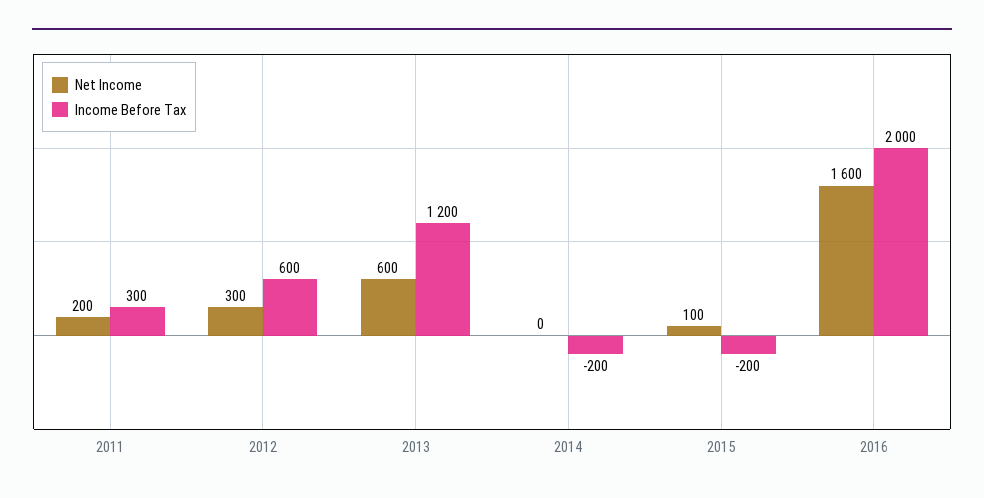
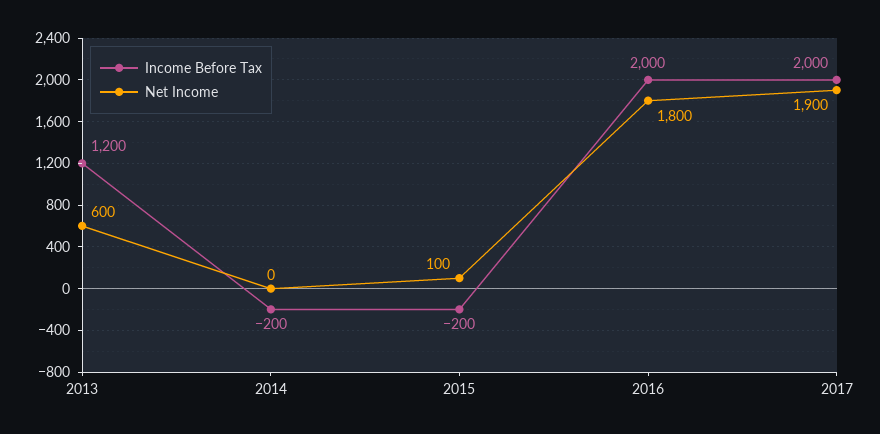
Net Income, 2011: 200 -> none
Income Before Tax, 2011: 300 -> none
Net Income, 2012: 300 -> none
Income Before Tax, 2012: 600 -> none
Net Income, 2016: 1600 -> 1800
Income Before Tax, 2017: none -> 2000
Net Income, 2017: none -> 1900

